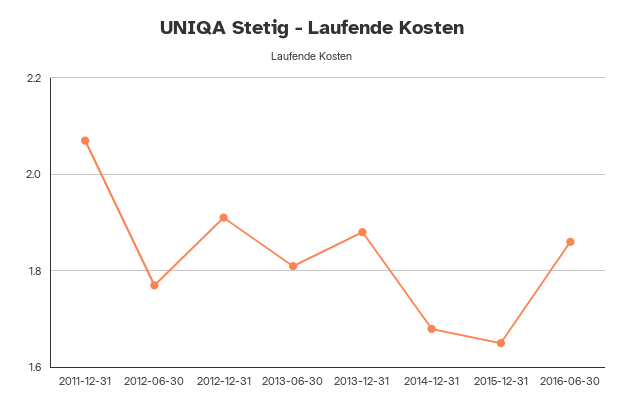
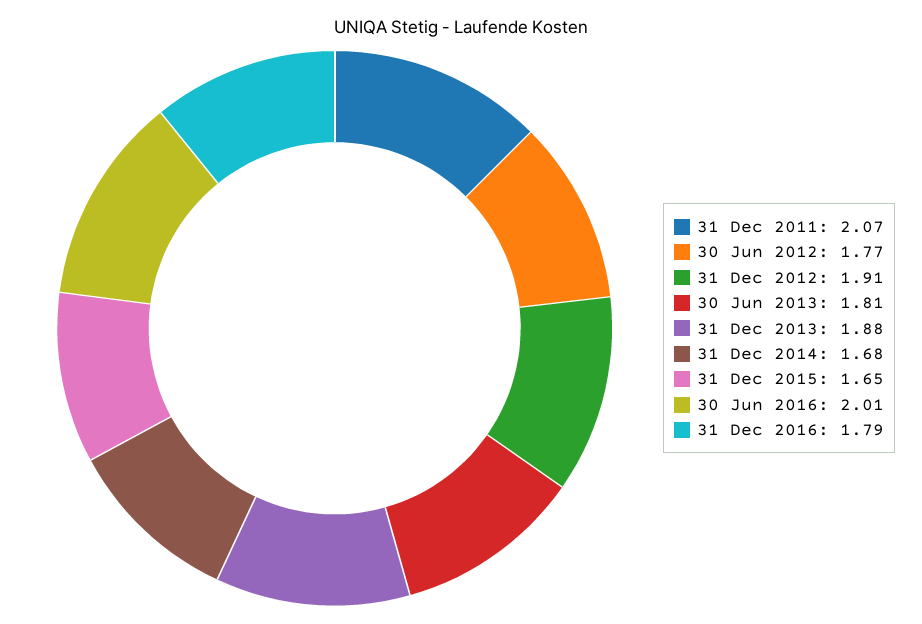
2016-06-30: 1.85 -> 2.01
31 Dec 2016: none -> 1.79

